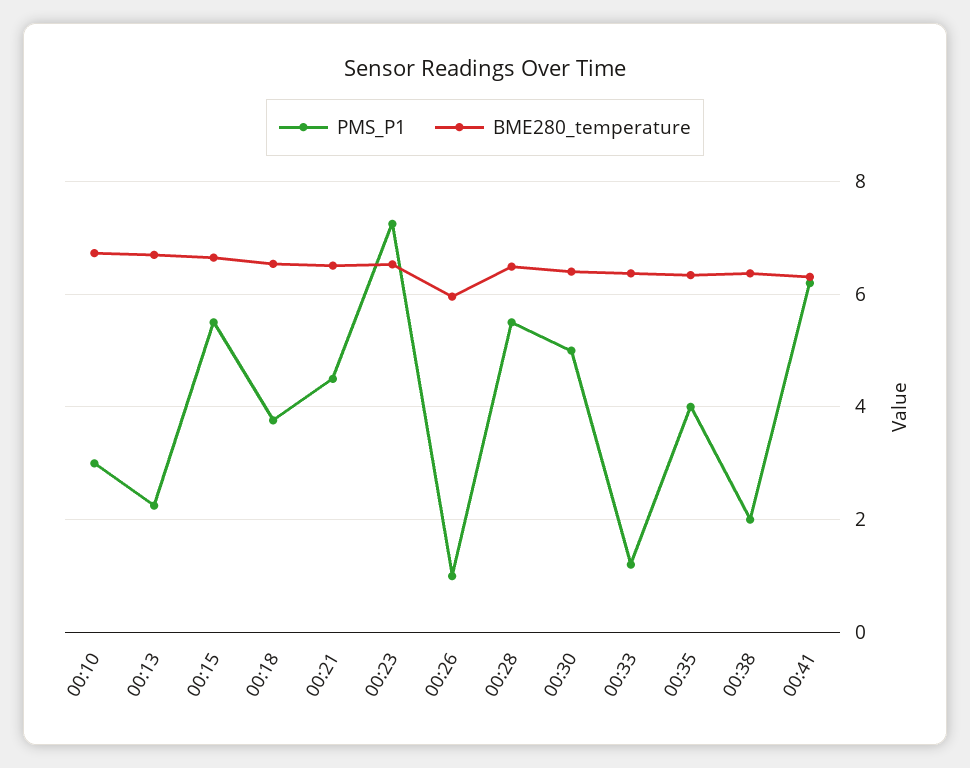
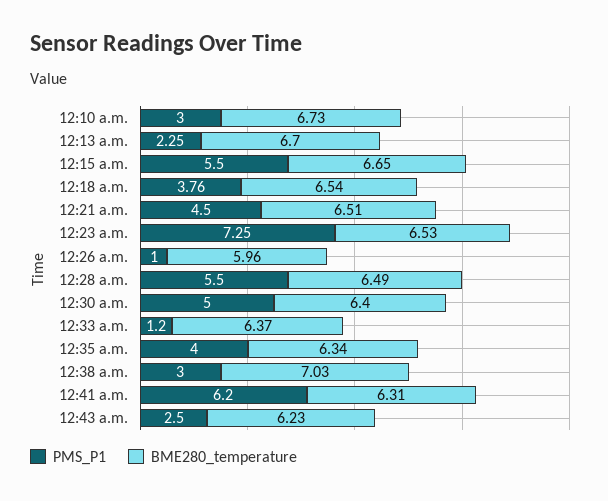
PMS_P1, 00:38: 2 -> 3
BME280_temperature, 00:38: 6.4 -> 7.03
PMS_P1, 12:43 a.m.: none -> 2.5
BME280_temperature, 12:43 a.m.: none -> 6.23

